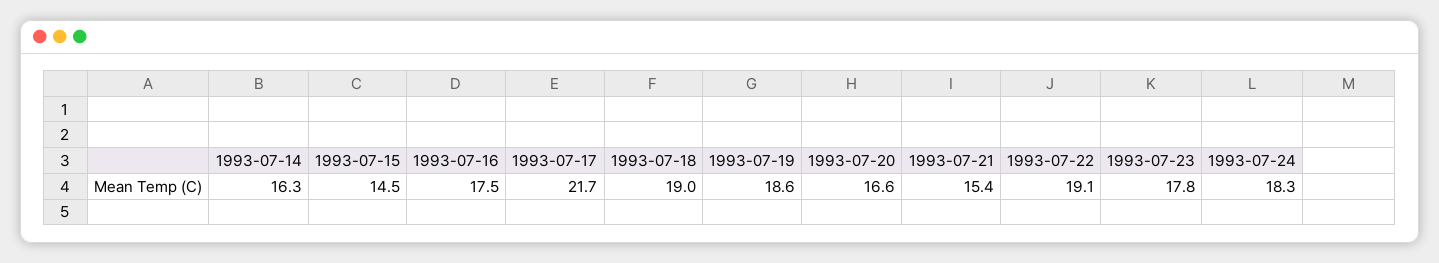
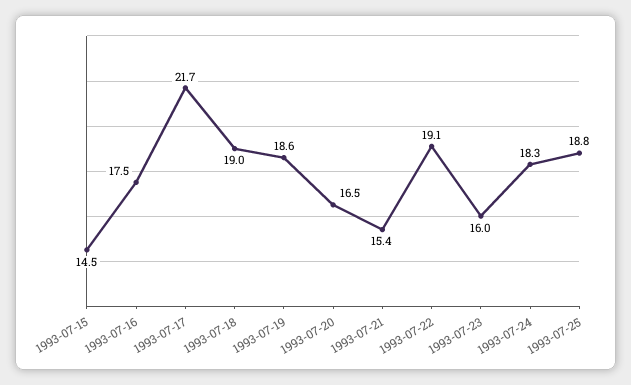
1993-07-14: 16.3 -> none
1993-07-20: 16.6 -> 16.5
1993-07-23: 17.8 -> 16
1993-07-25: none -> 18.8

